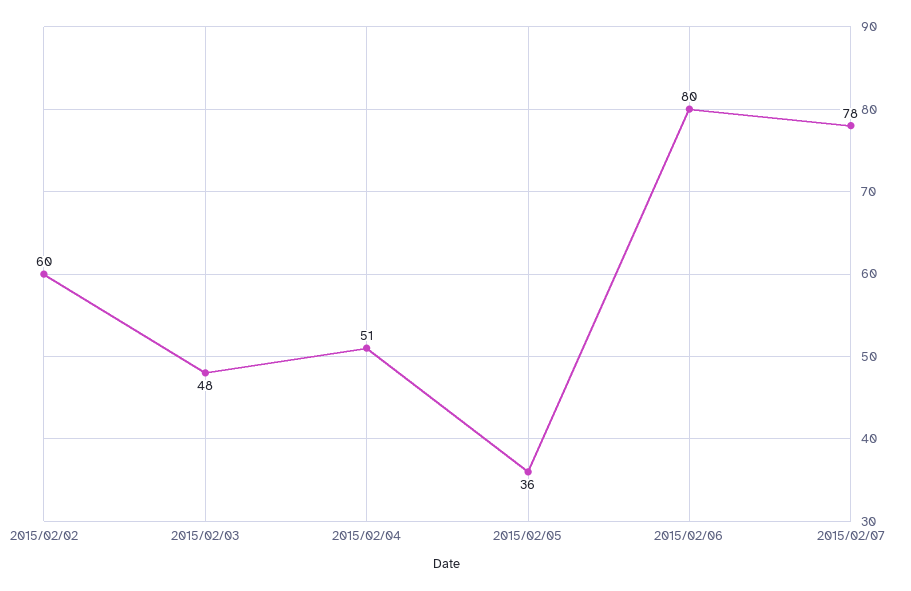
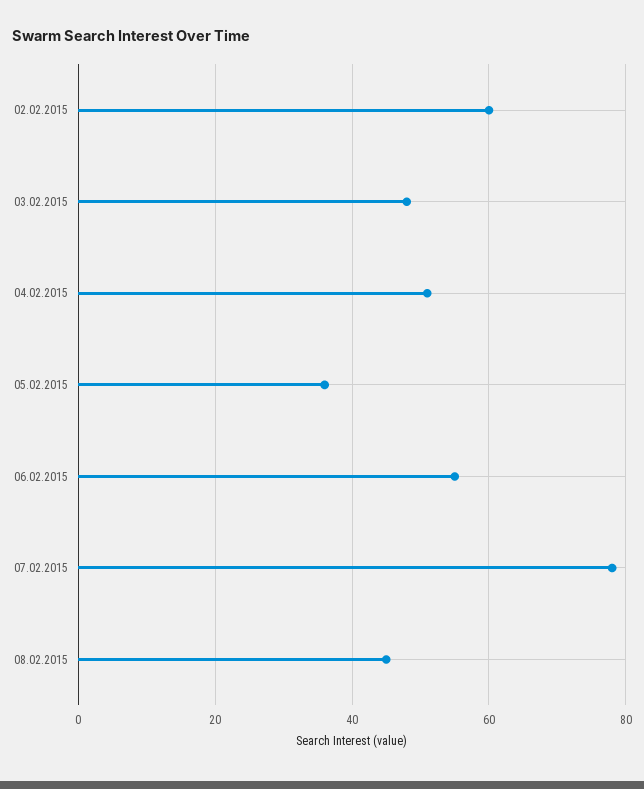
2015/02/06: 80 -> 55
08.02.2015: none -> 45

